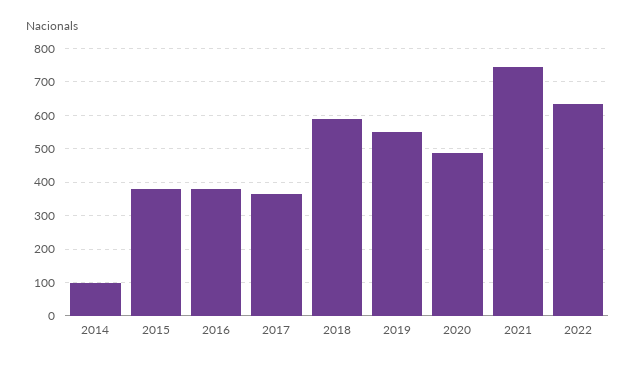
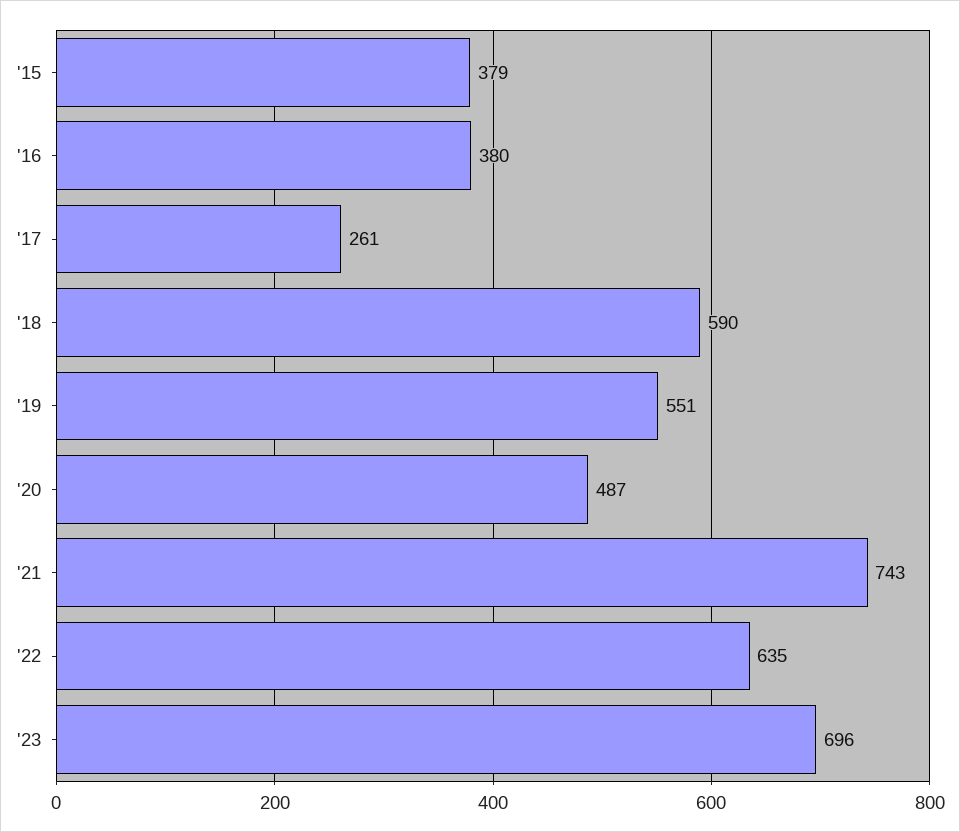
2014: 100 -> none
2017: 360 -> 261
'23: none -> 696

